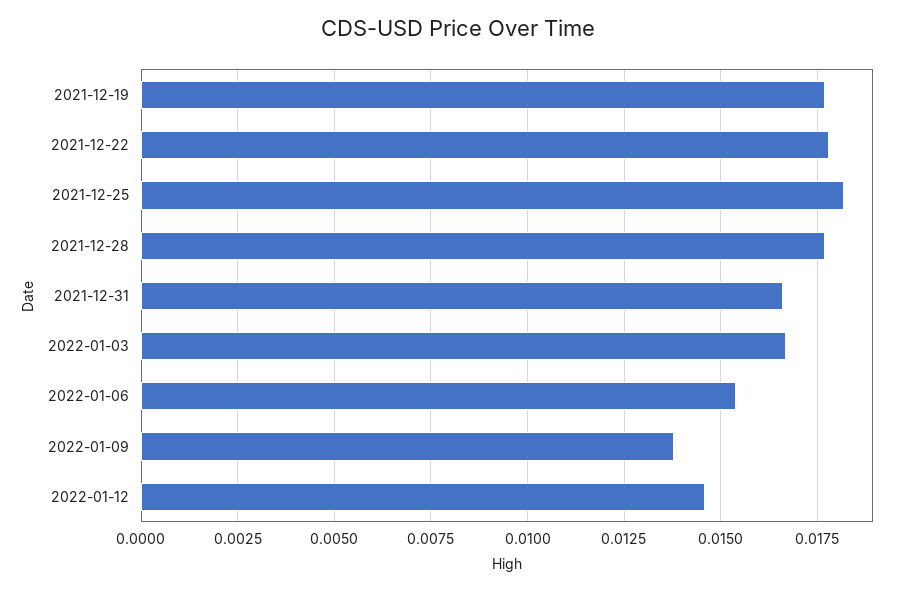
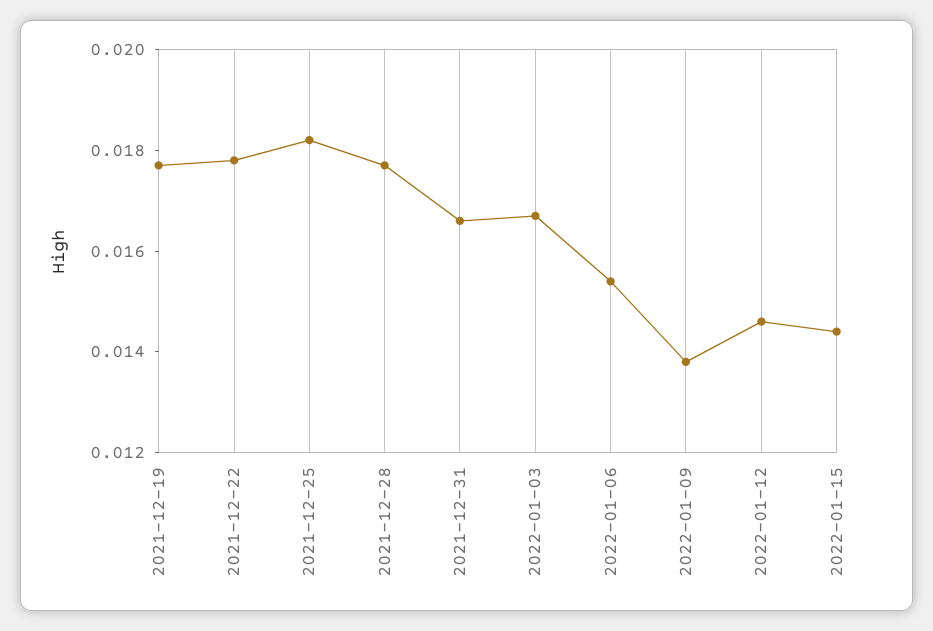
2022-01-15: none -> 0.0145

